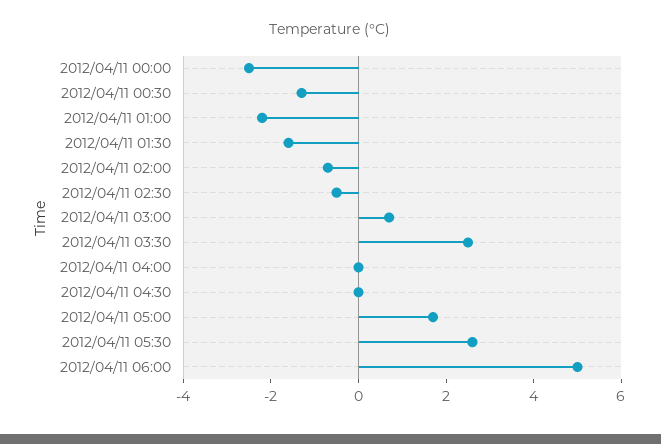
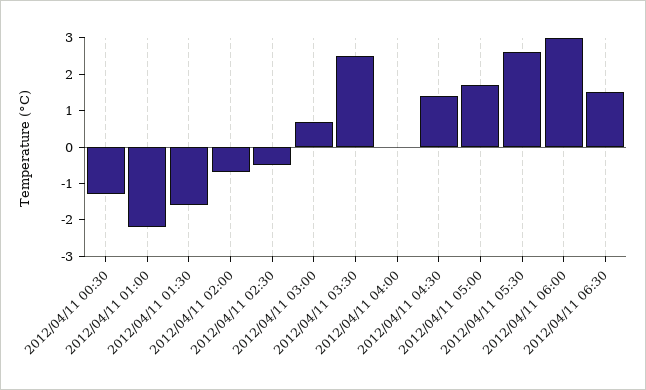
2012/04/11 00:00: -2.5 -> none
2012/04/11 04:30: 0 -> 1.5
2012/04/11 06:00: 5 -> 3
2012/04/11 06:30: none -> 1.5

